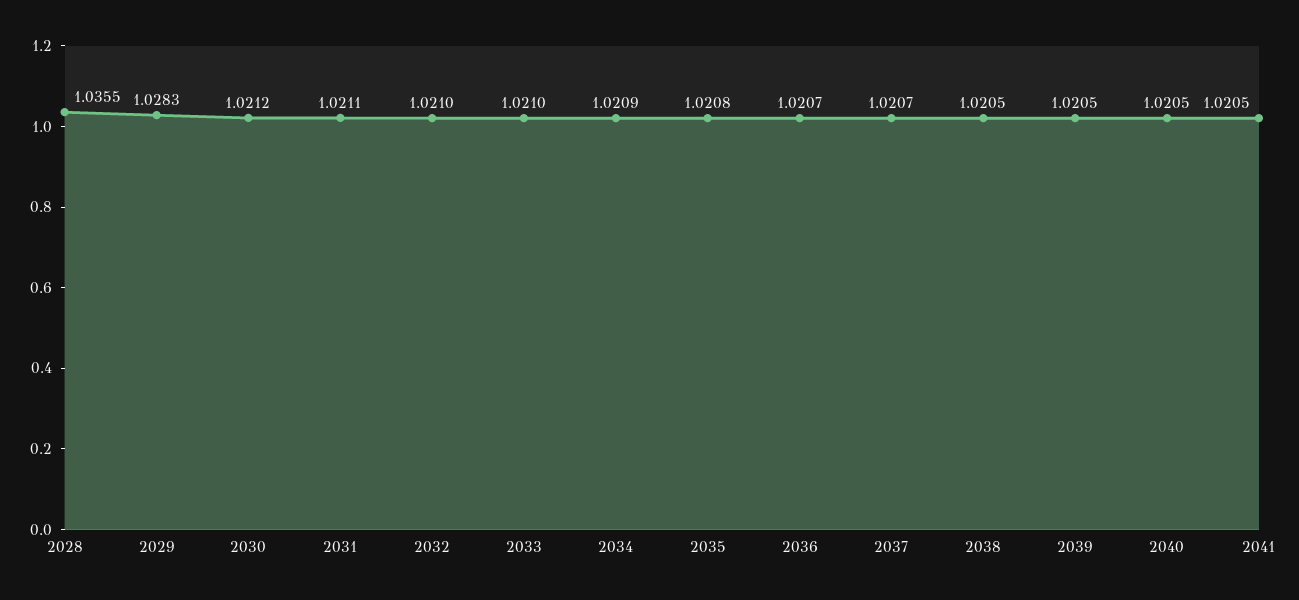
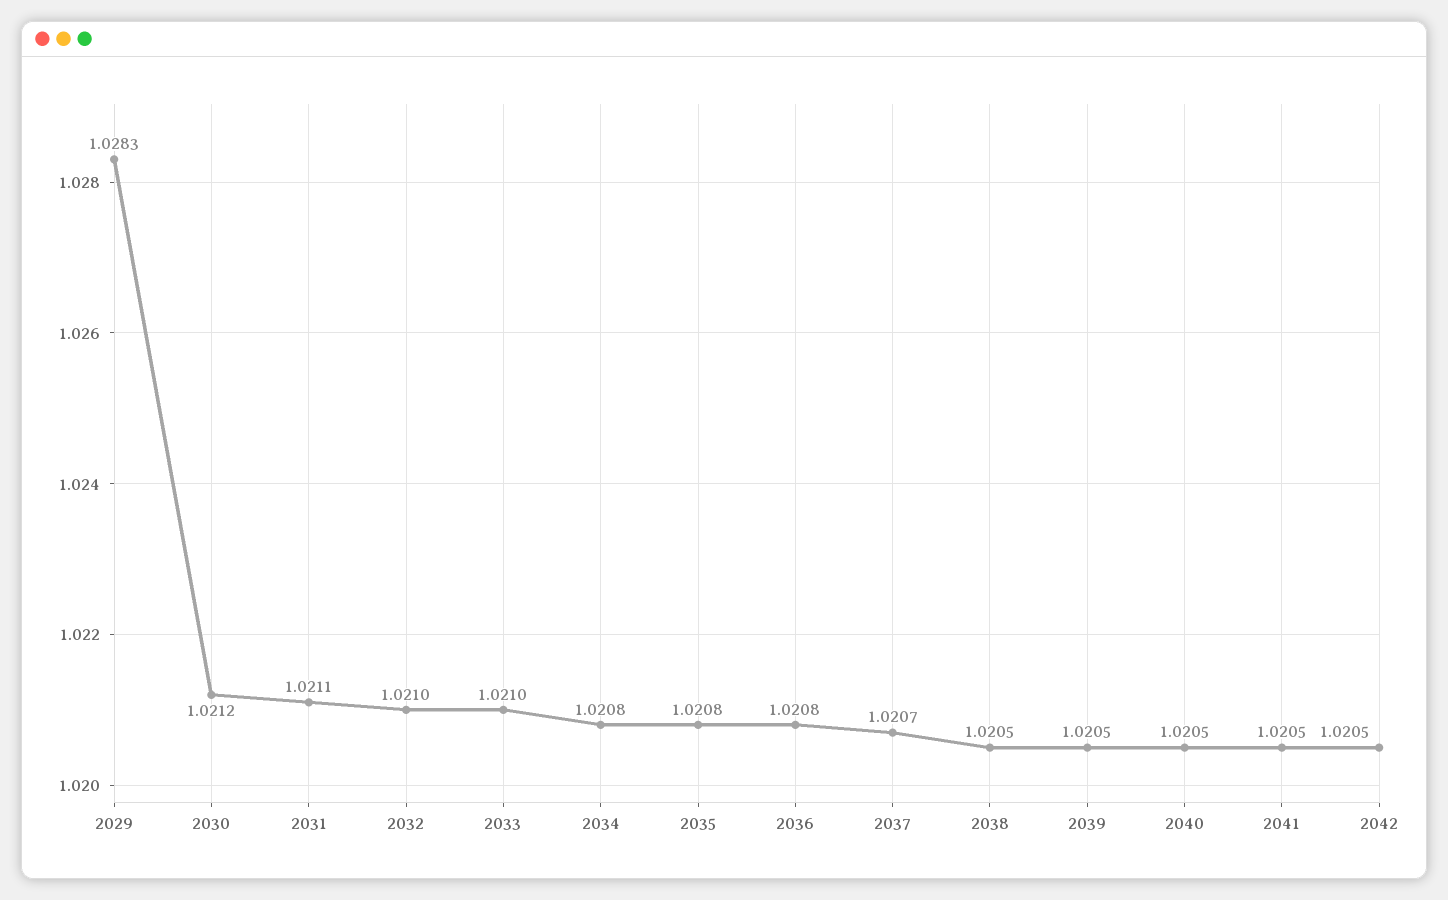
2028: 1.0355 -> none
2034: 1.0209 -> 1.0208
2036: 1.0207 -> 1.0208
2042: none -> 1.0205

